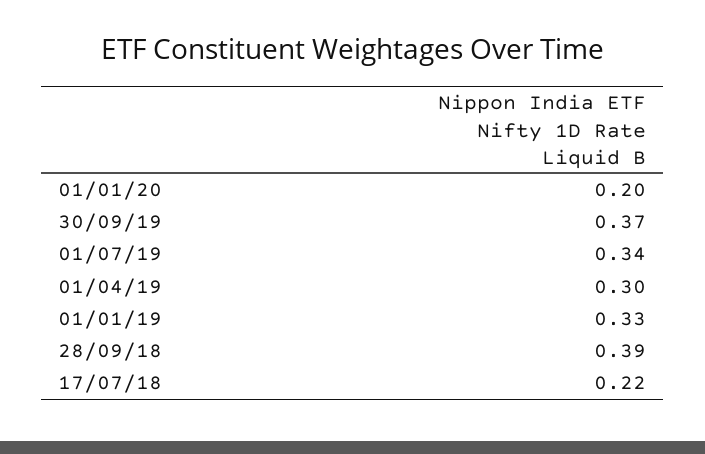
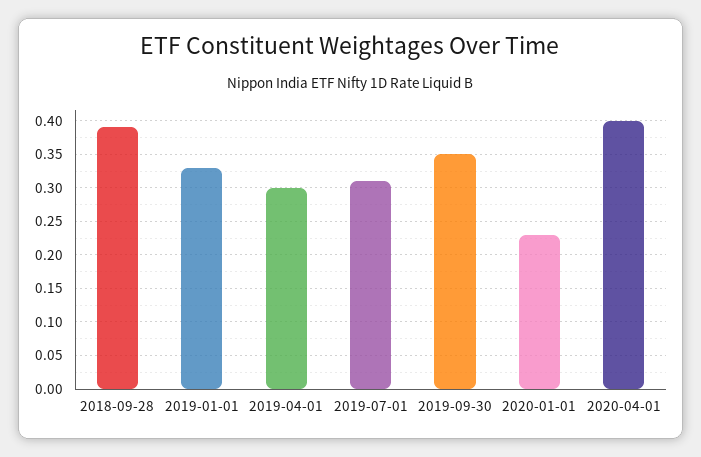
01/01/20: 0.2 -> 0.23
30/09/19: 0.37 -> 0.35
01/07/19: 0.34 -> 0.31
17/07/18: 0.22 -> none
2020-04-01: none -> 0.4

